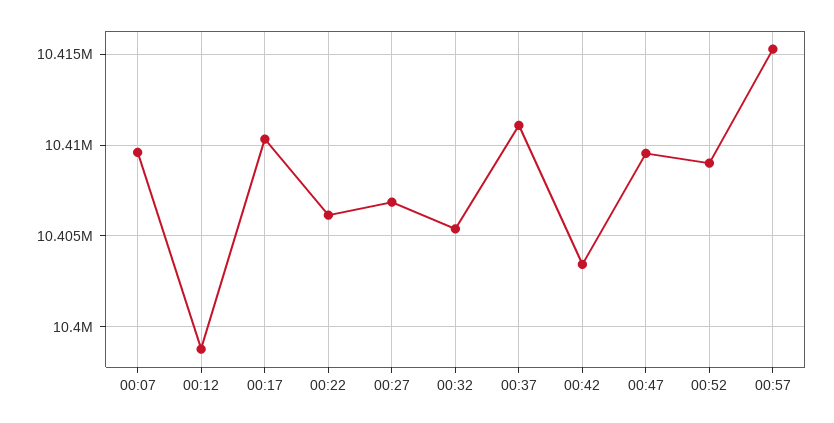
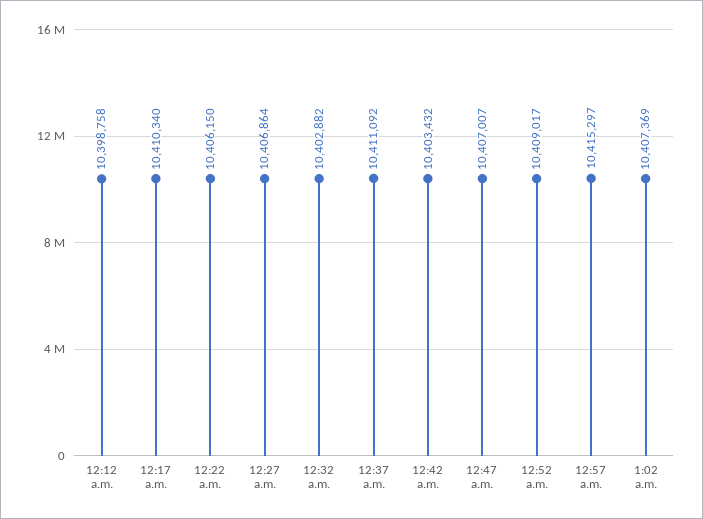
00:07: 10409500 -> none
00:32: 10405500 -> 10402882
00:47: 10409500 -> 10407007
1:02 a.m.: none -> 10407369

